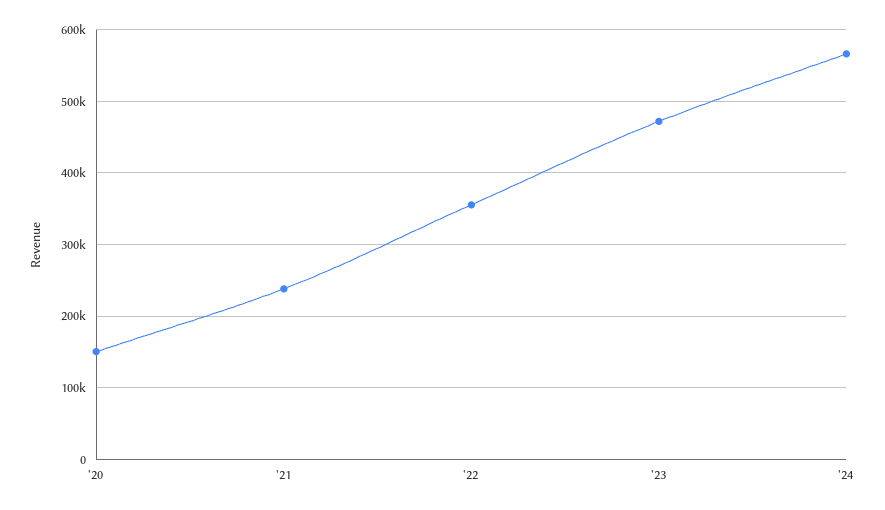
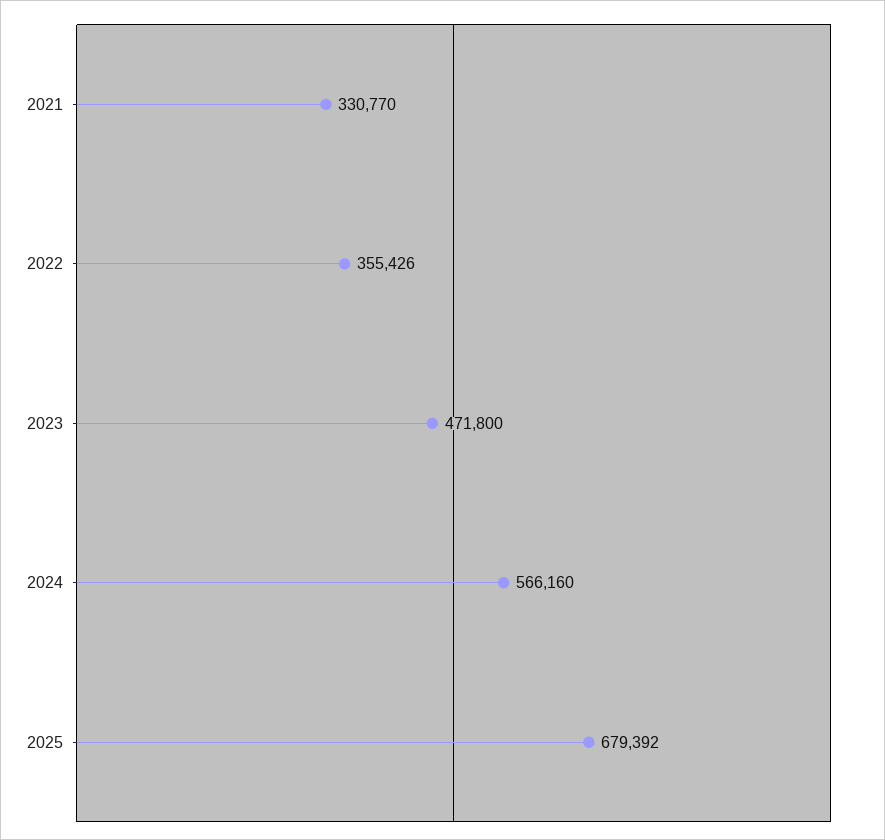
'20: 150000 -> none
'21: 240000 -> 330770
2025: none -> 679392

